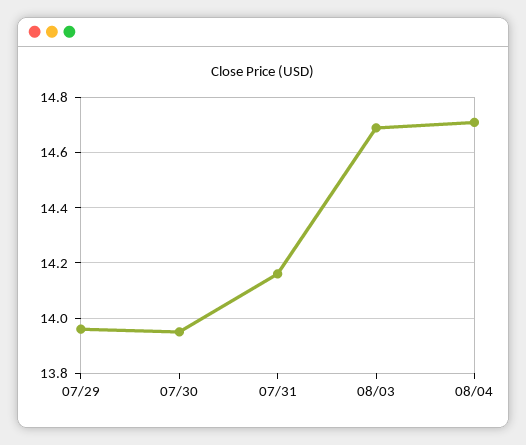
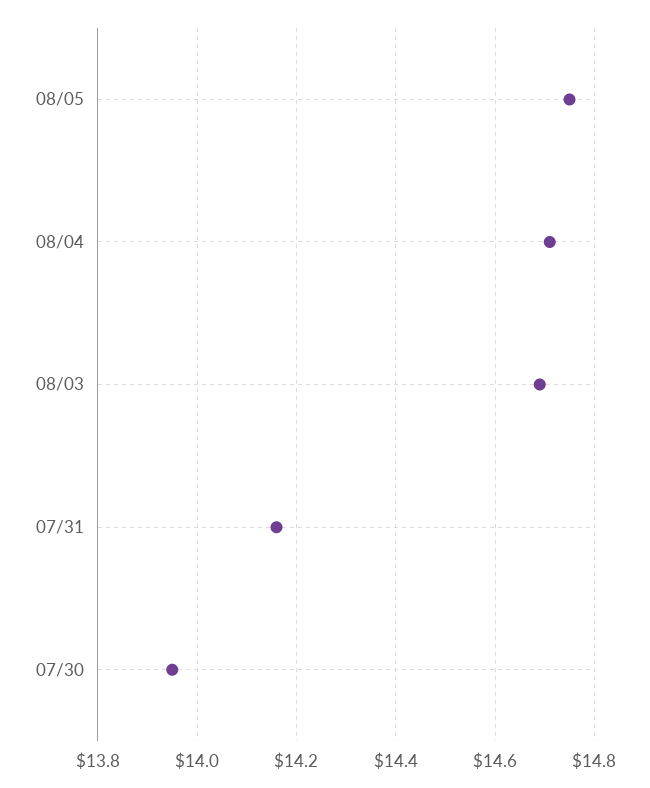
07/29: 13.95 -> none
08/05: none -> 14.75

